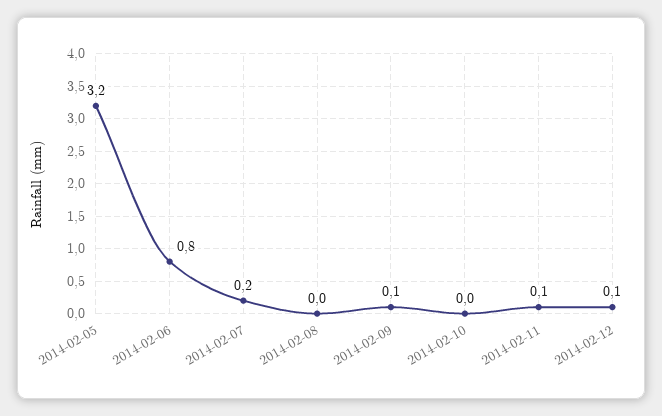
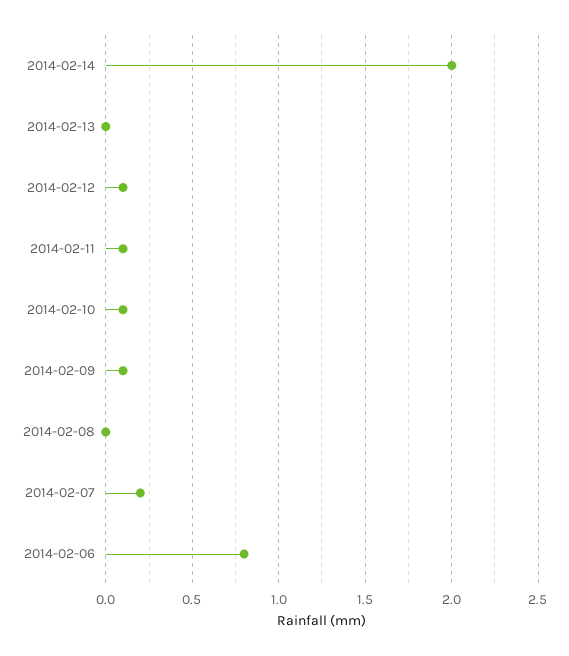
2014-02-05: 3.2 -> none
2014-02-10: 0 -> 0.1
2014-02-14: none -> 2
2014-02-13: none -> 0

